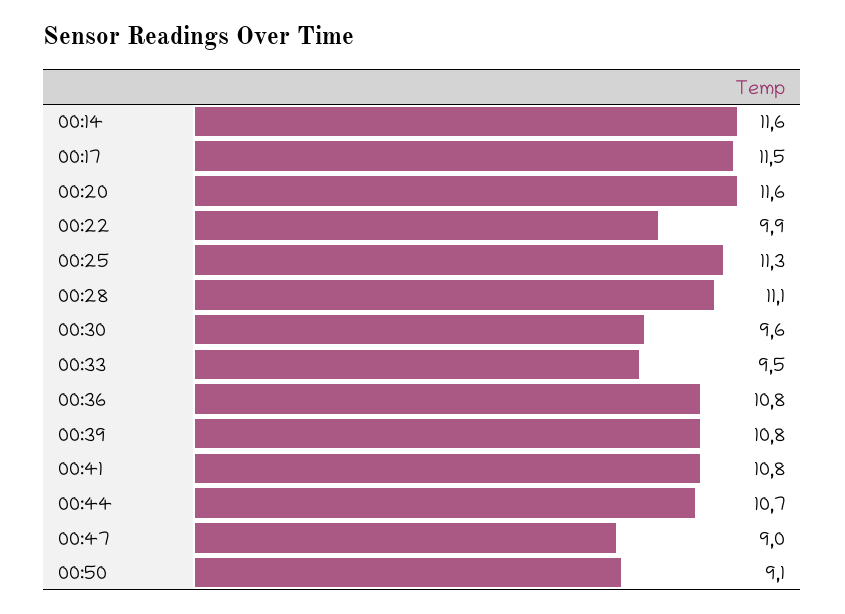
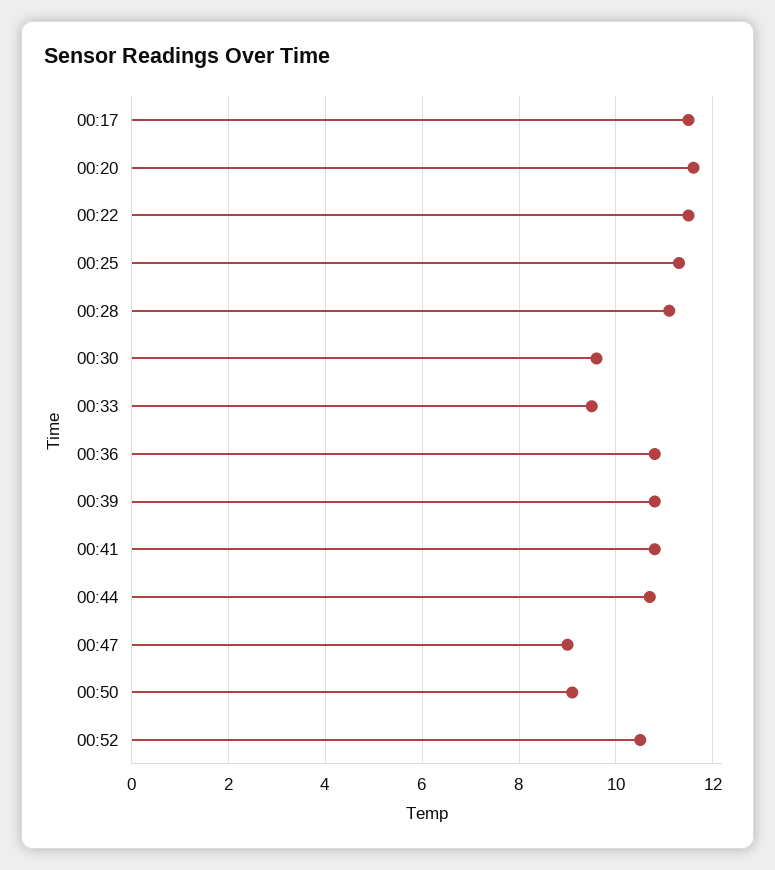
00:14: 11.6 -> none
00:22: 9.9 -> 11.5
00:52: none -> 10.5

